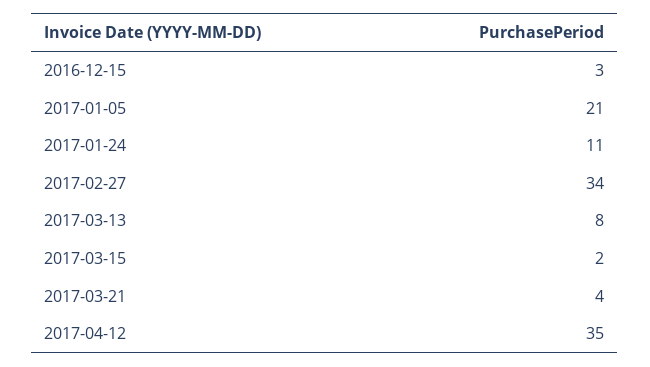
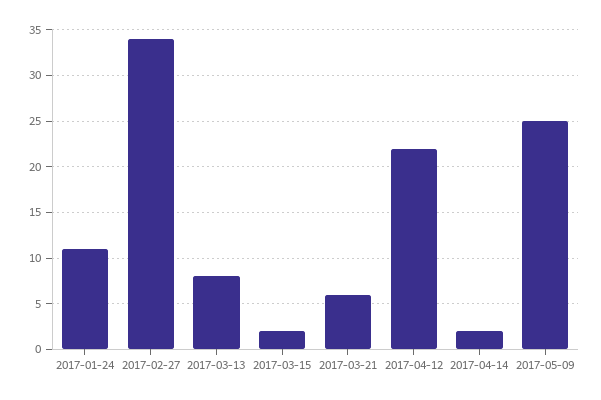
2016-12-15: 3 -> none
2017-01-05: 21 -> none
2017-03-21: 4 -> 6
2017-04-12: 35 -> 22
2017-04-14: none -> 2
2017-05-09: none -> 25

